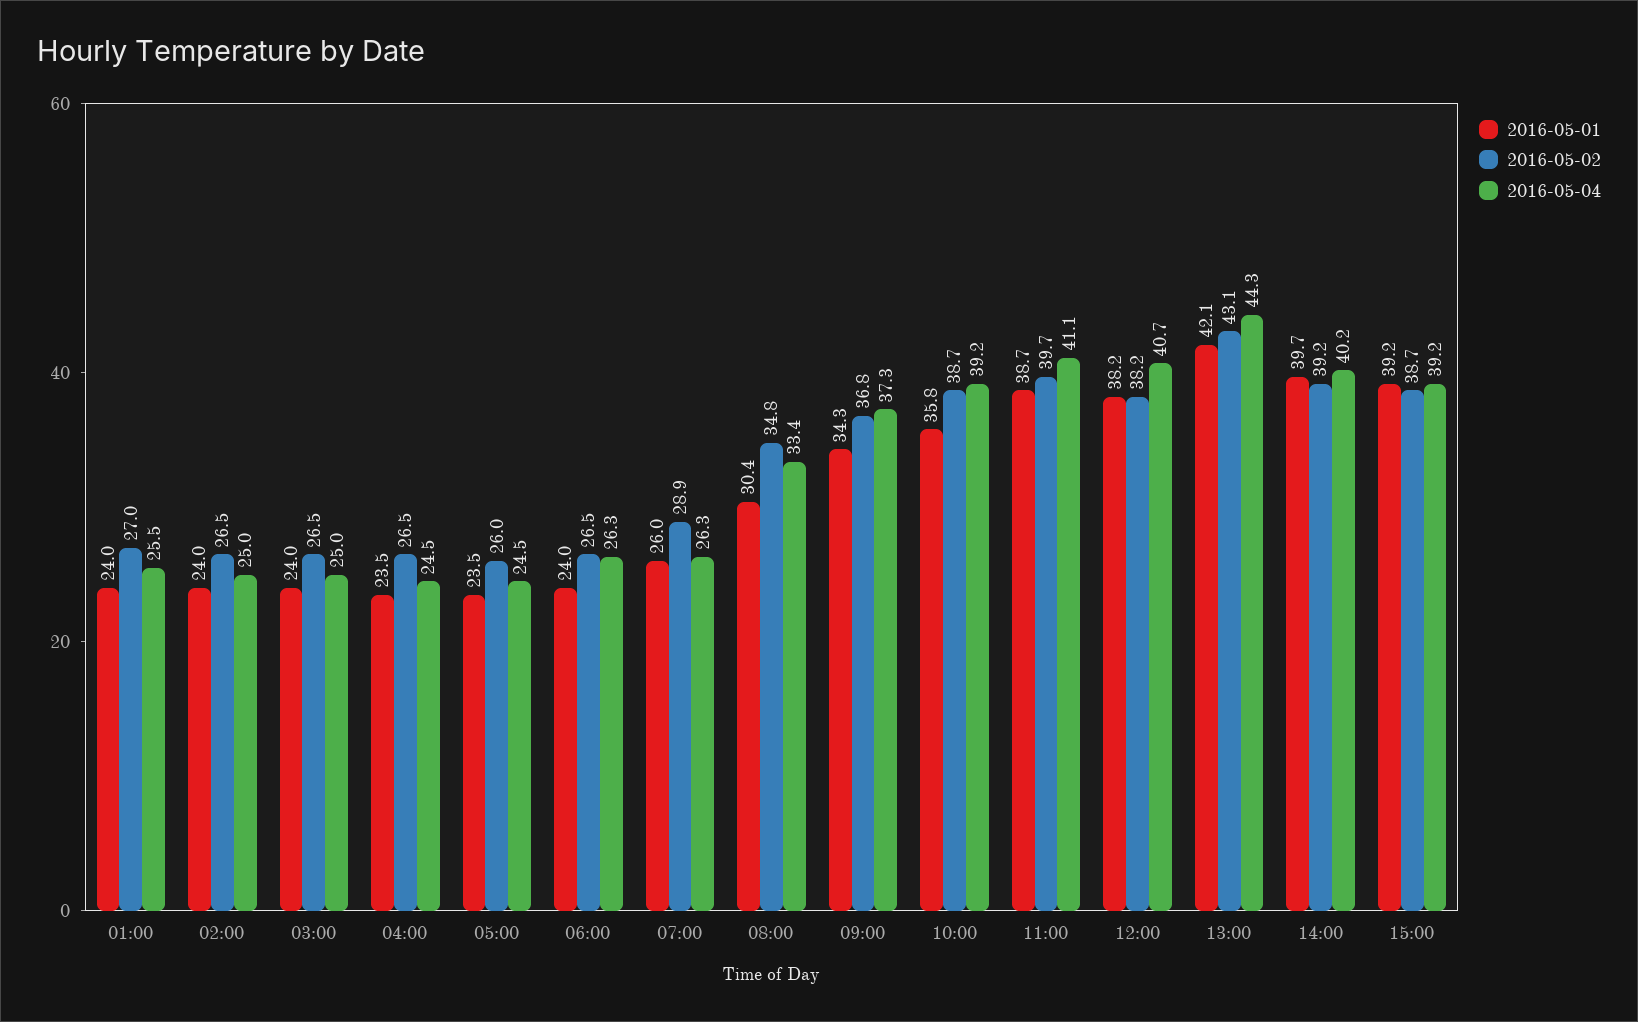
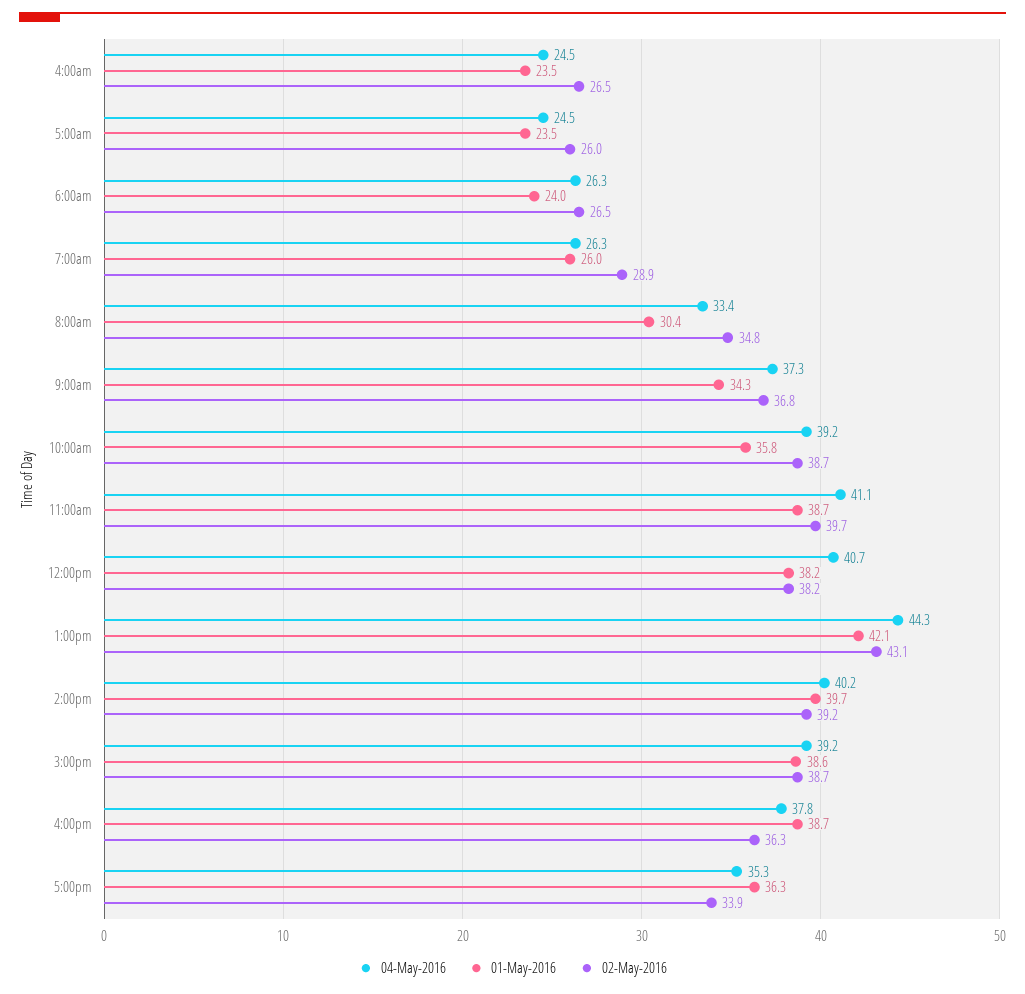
2016-05-01, 01:00: 24 -> none
2016-05-02, 01:00: 27 -> none
2016-05-04, 01:00: 25.5 -> none
2016-05-01, 02:00: 24 -> none
2016-05-02, 02:00: 26.5 -> none
2016-05-04, 02:00: 25 -> none
2016-05-01, 03:00: 24 -> none
2016-05-02, 03:00: 26.5 -> none
2016-05-04, 03:00: 25 -> none
2016-05-01, 15:00: 39.2 -> 38.6
2016-05-04, 4:00pm: none -> 37.8
2016-05-01, 4:00pm: none -> 38.7
2016-05-02, 4:00pm: none -> 36.3
2016-05-04, 5:00pm: none -> 35.3
2016-05-01, 5:00pm: none -> 36.3
2016-05-02, 5:00pm: none -> 33.9

